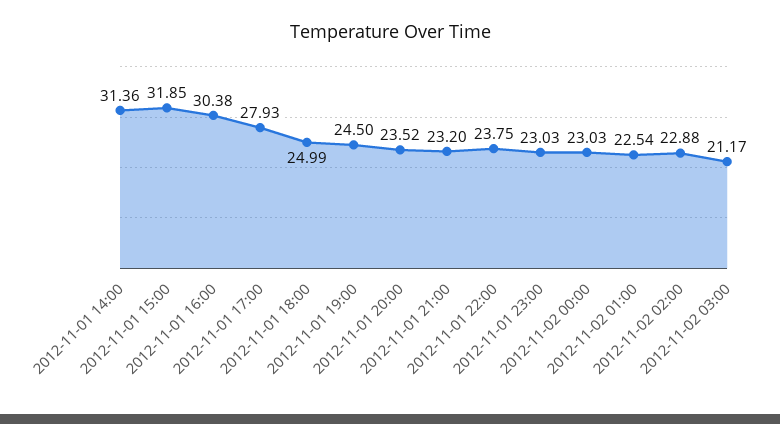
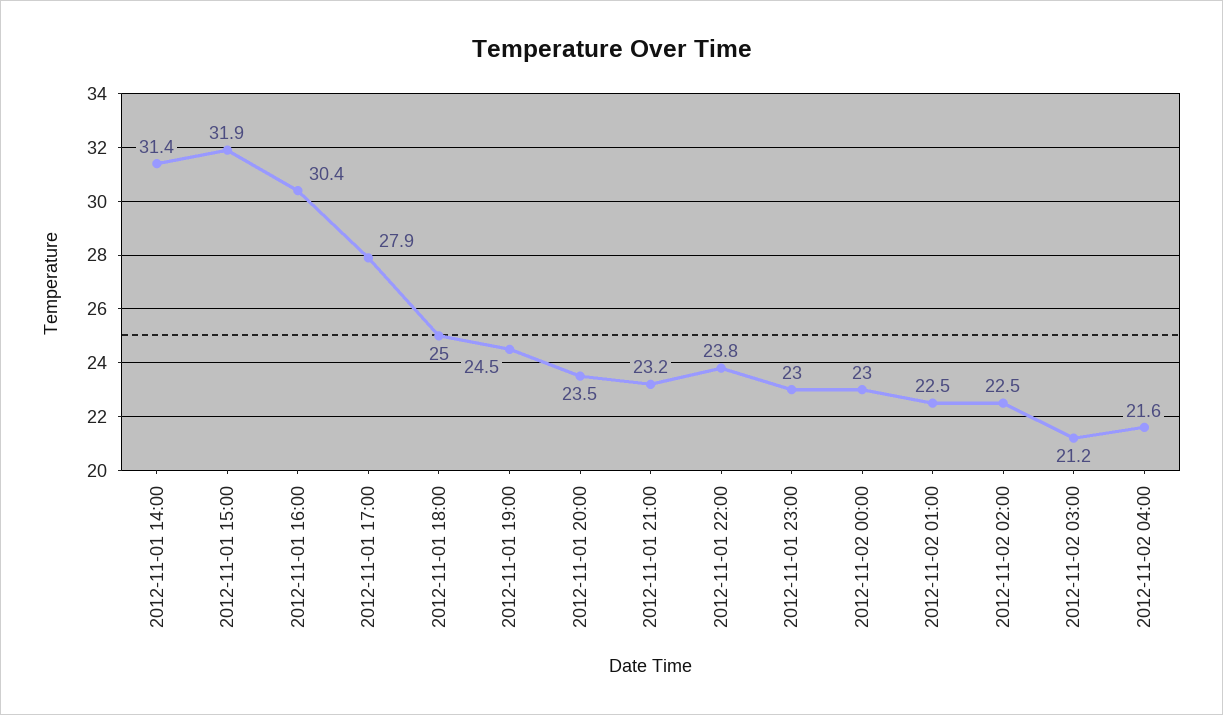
2012-11-02 02:00: 22.88 -> 22.5
2012-11-02 04:00: none -> 21.6

